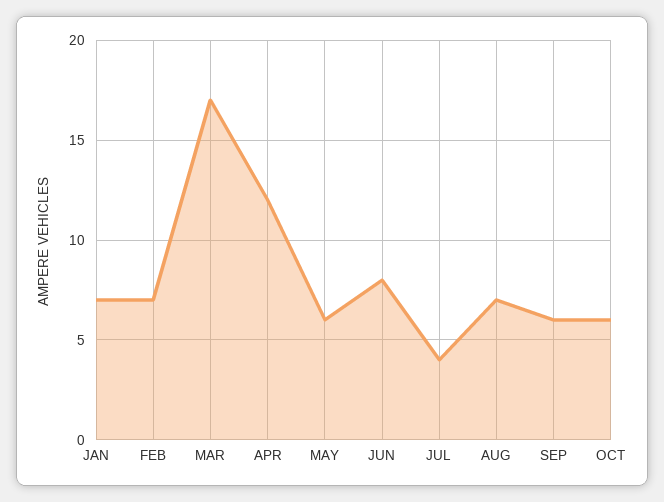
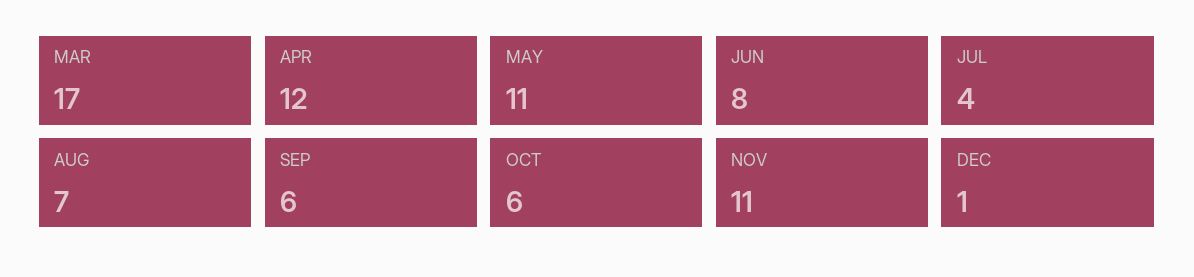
JAN: 7 -> none
FEB: 7 -> none
MAY: 6 -> 11
NOV: none -> 11
DEC: none -> 1

